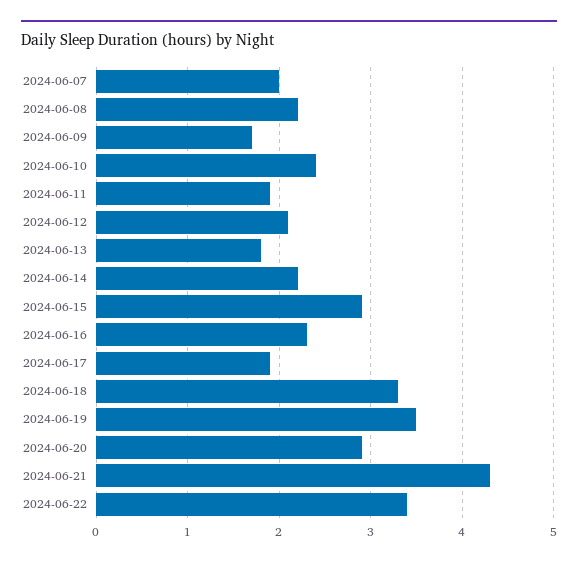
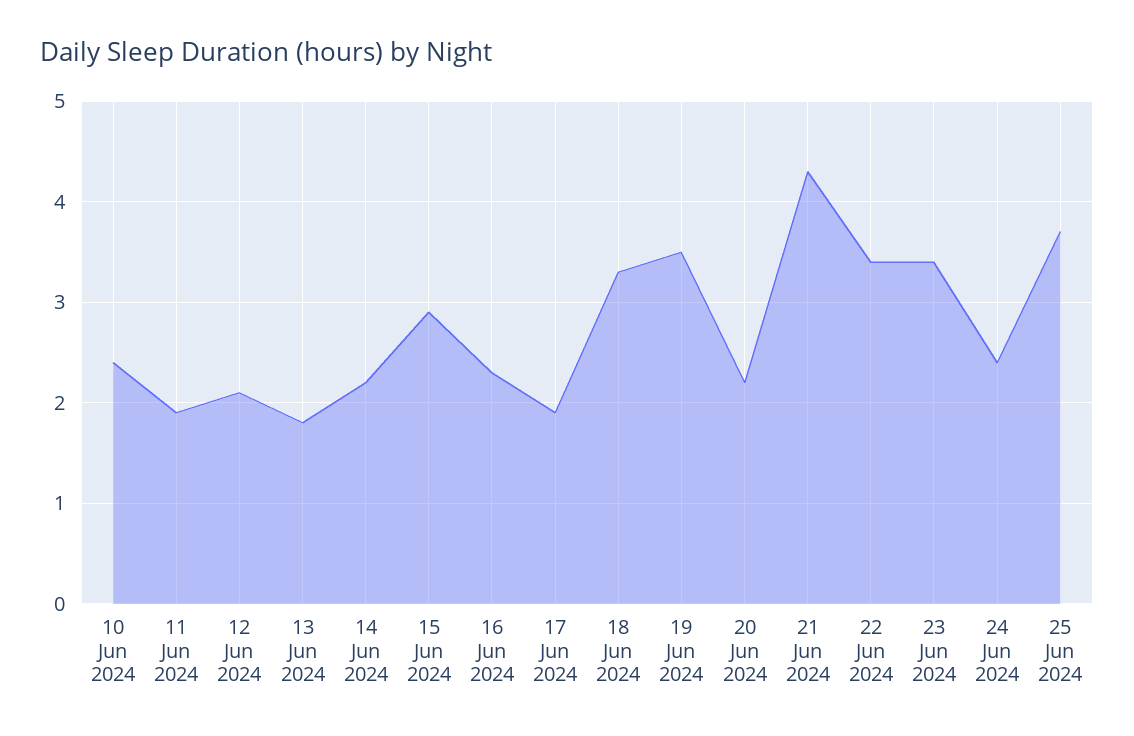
2024-06-07: 2 -> none
2024-06-08: 2.2 -> none
2024-06-09: 1.7 -> none
2024-06-20: 2.9 -> 2.2
23 Jun 2024: none -> 3.4
24 Jun 2024: none -> 2.4
25 Jun 2024: none -> 3.7

